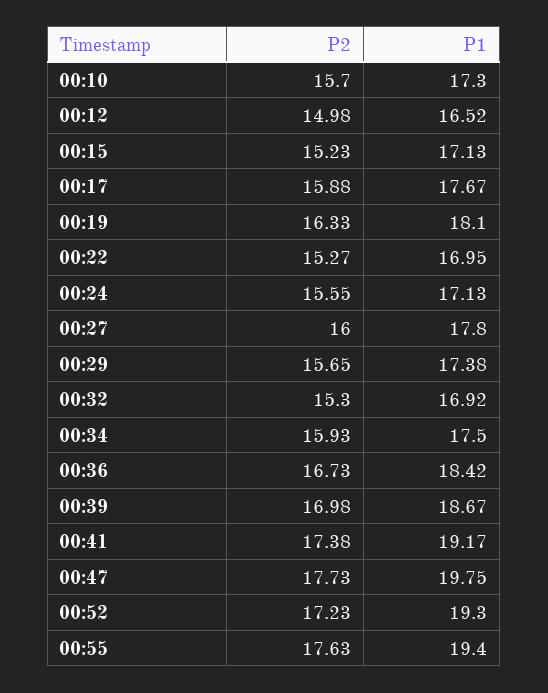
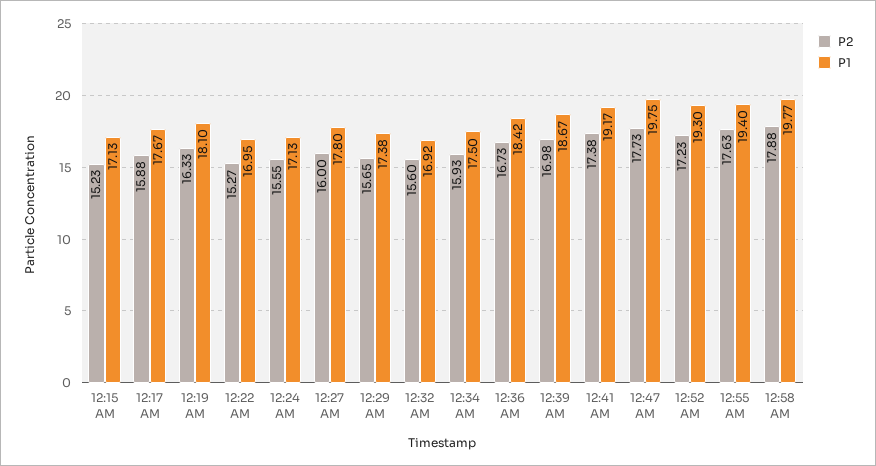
P2, 00:10: 15.7 -> none
P1, 00:10: 17.3 -> none
P2, 00:12: 14.98 -> none
P1, 00:12: 16.52 -> none
P2, 00:32: 15.3 -> 15.6
P2, 12:58 AM: none -> 17.88
P1, 12:58 AM: none -> 19.77

